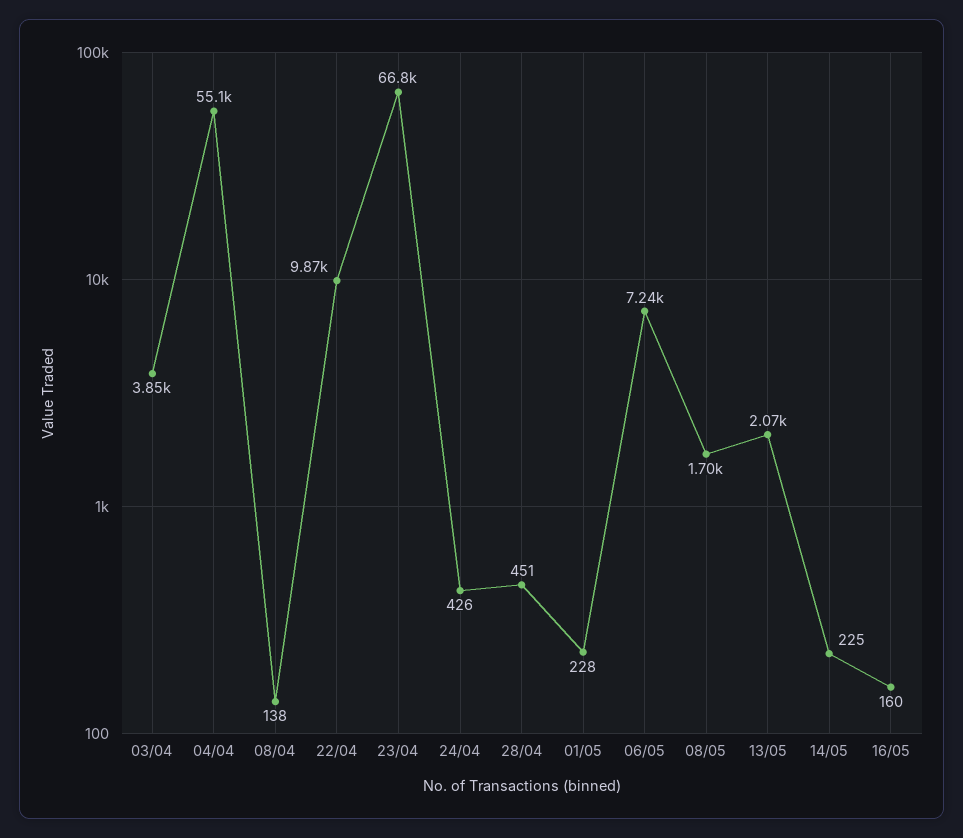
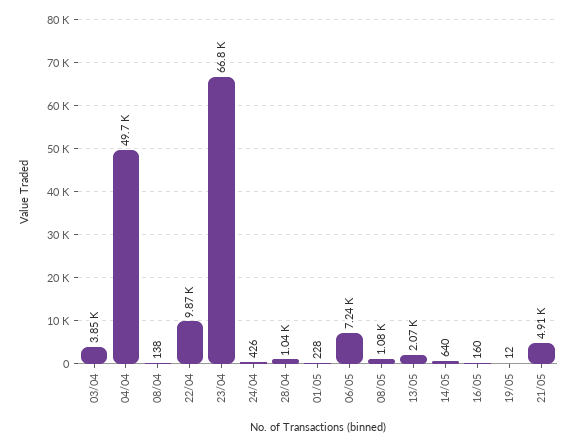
04/04: 55100 -> 49700
28/04: 451 -> 1040
08/05: 1700 -> 1080
14/05: 225 -> 640
19/05: none -> 12
21/05: none -> 4910

